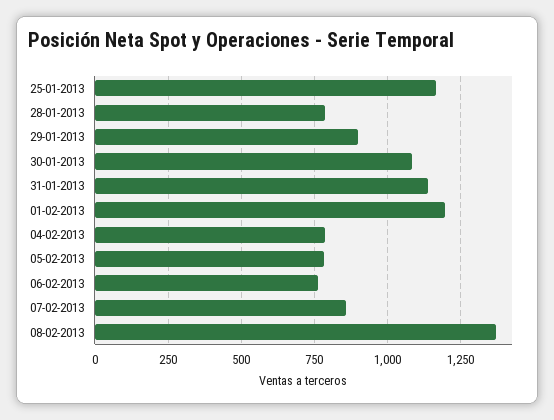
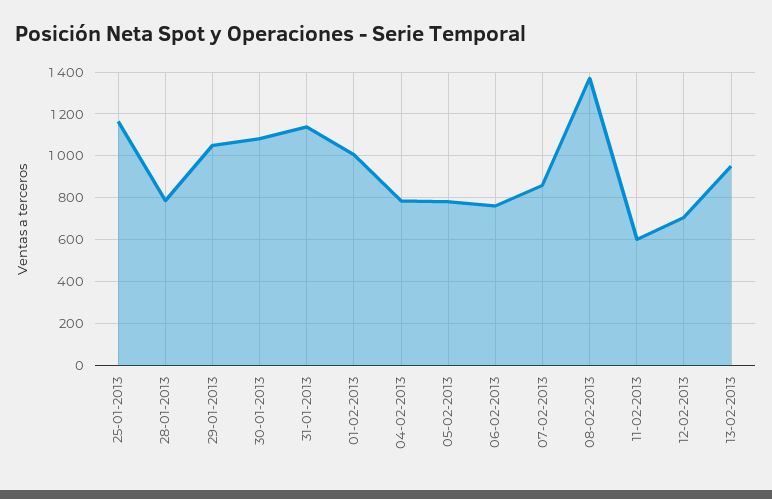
29-01-2013: 900 -> 1050
01-02-2013: 1200 -> 1000
11-02-2013: none -> 600
12-02-2013: none -> 700
13-02-2013: none -> 950

